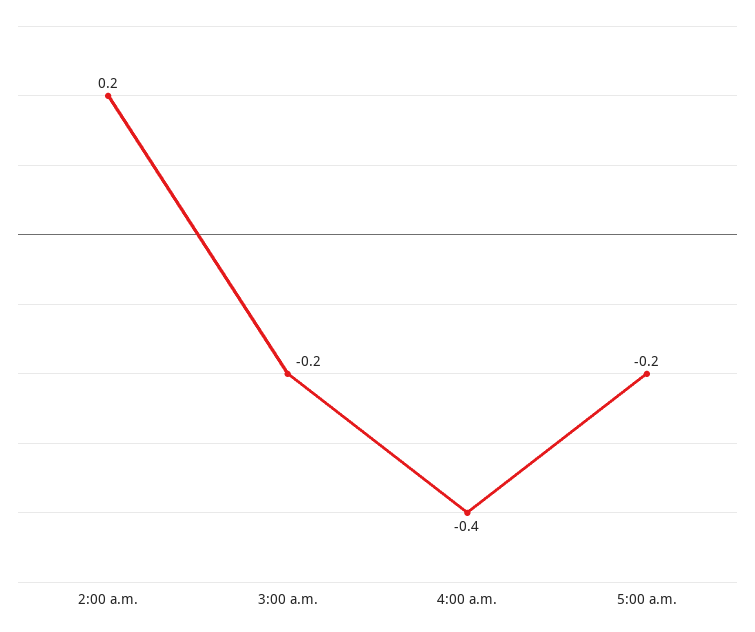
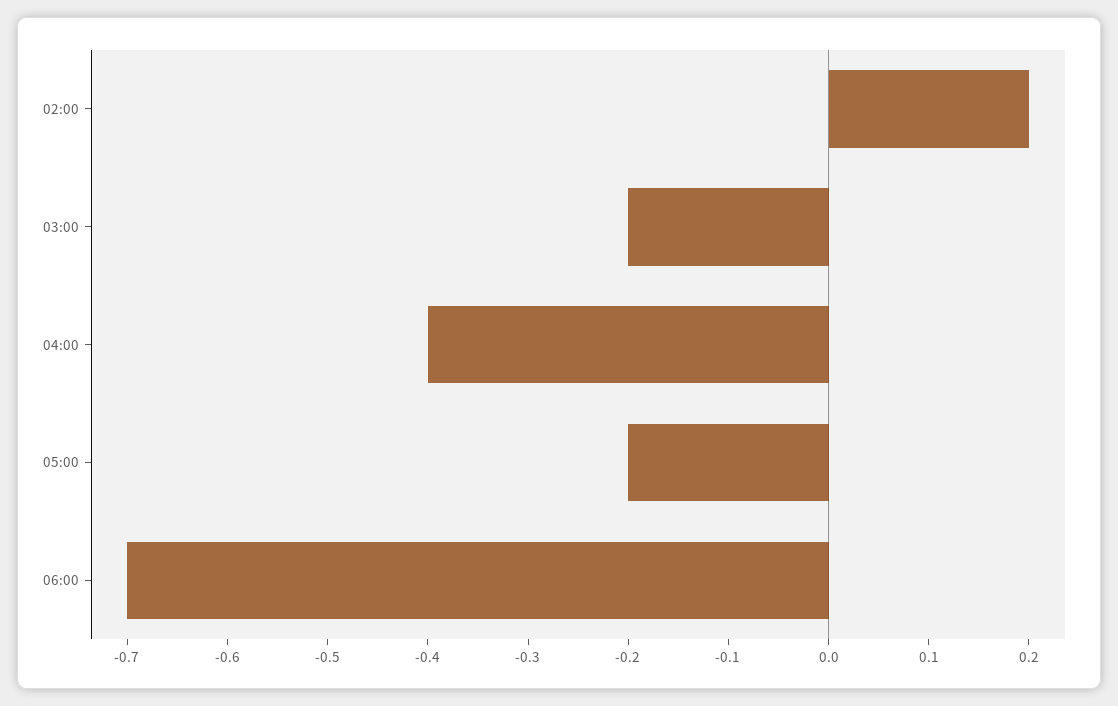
06:00: none -> -0.7

